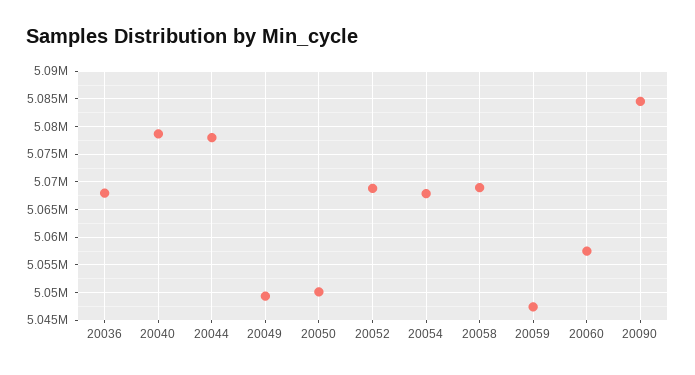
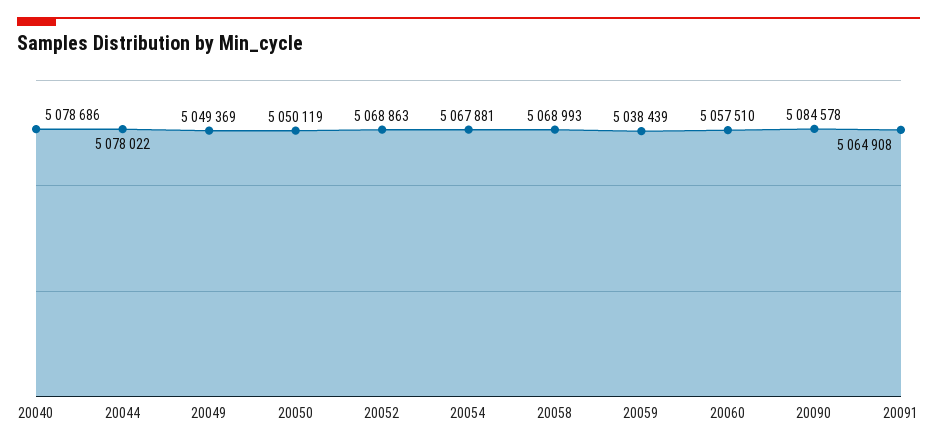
20036: 5067500 -> none
20059: 5047500 -> 5038439
20091: none -> 5064908

